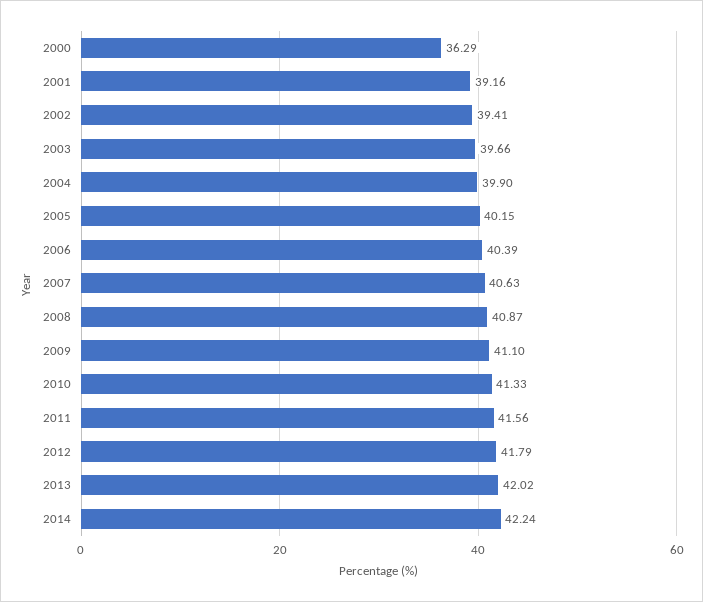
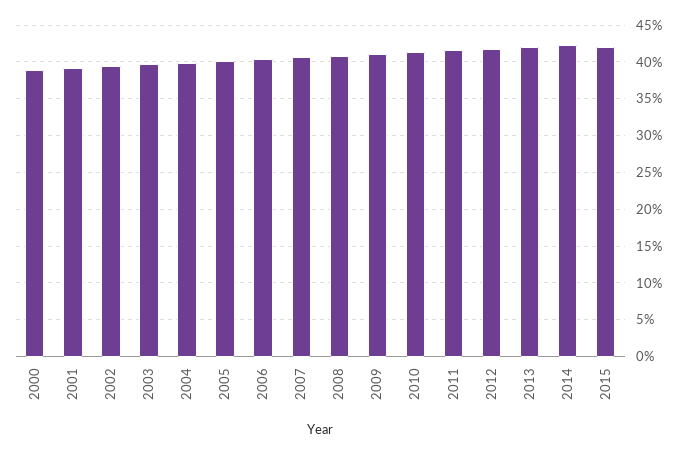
2000: 36.29 -> 39
2015: none -> 42

